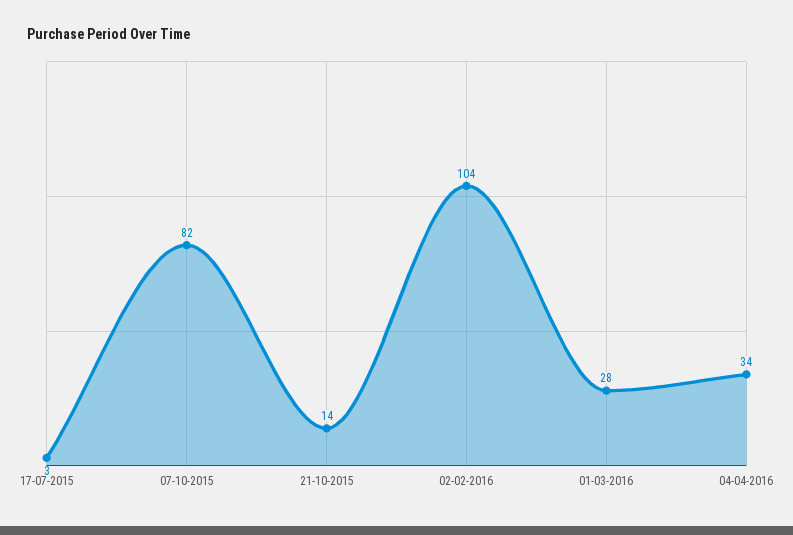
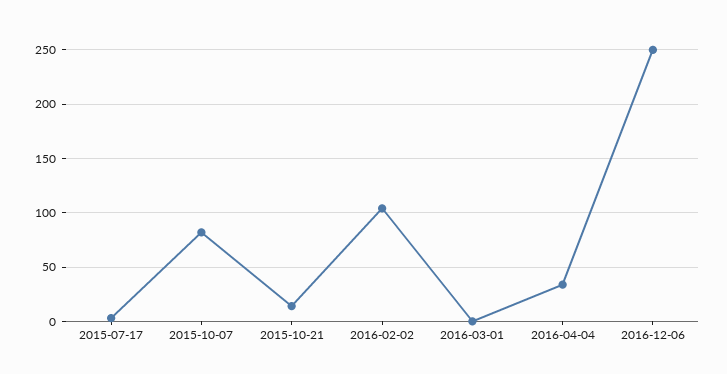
01-03-2016: 28 -> 0
2016-12-06: none -> 250

